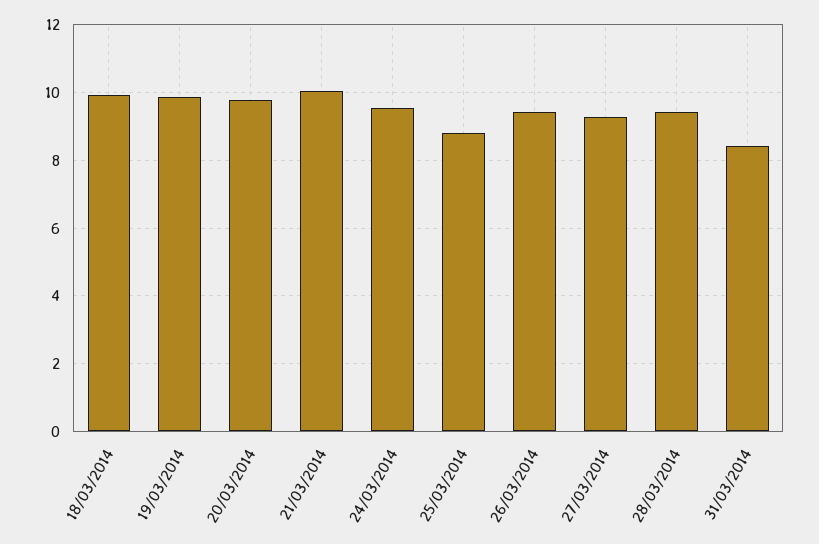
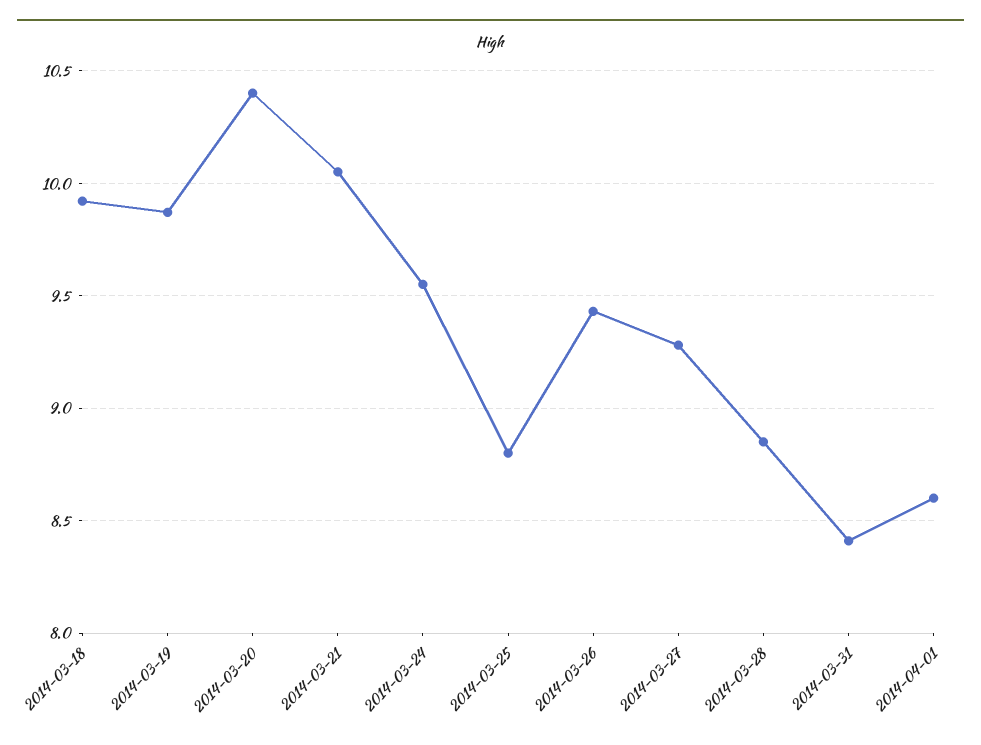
20/03/2014: 9.8 -> 10.4
28/03/2014: 9.4 -> 8.85
2014-04-01: none -> 8.6

